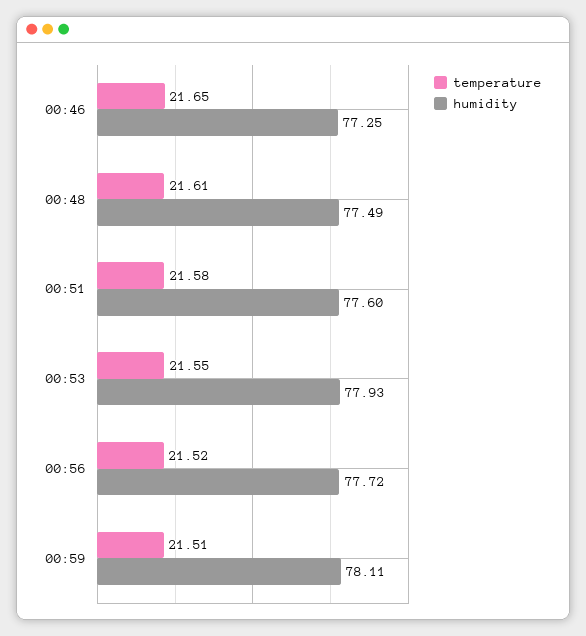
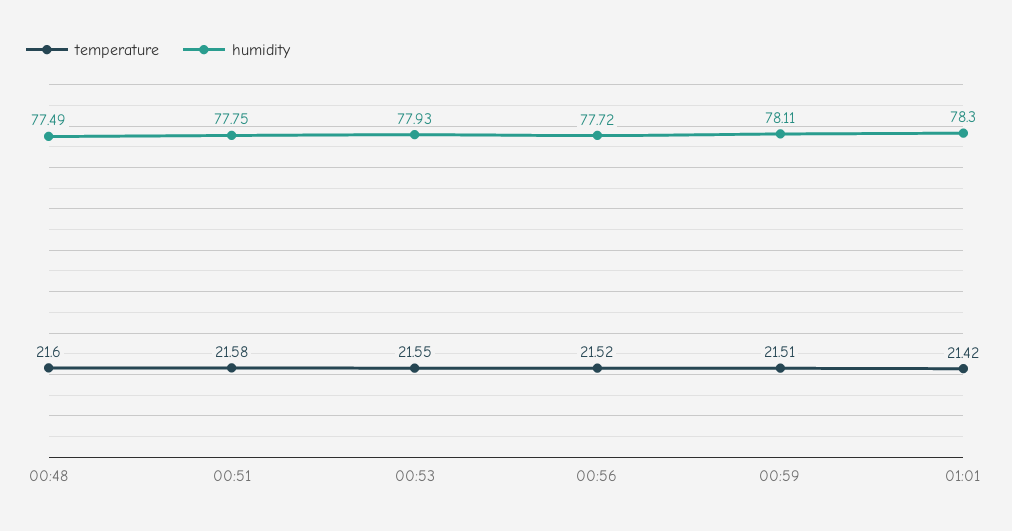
temperature, 00:46: 21.65 -> none
humidity, 00:46: 77.25 -> none
temperature, 00:48: 21.61 -> 21.6
humidity, 00:51: 77.6 -> 77.75
temperature, 01:01: none -> 21.42
humidity, 01:01: none -> 78.3

